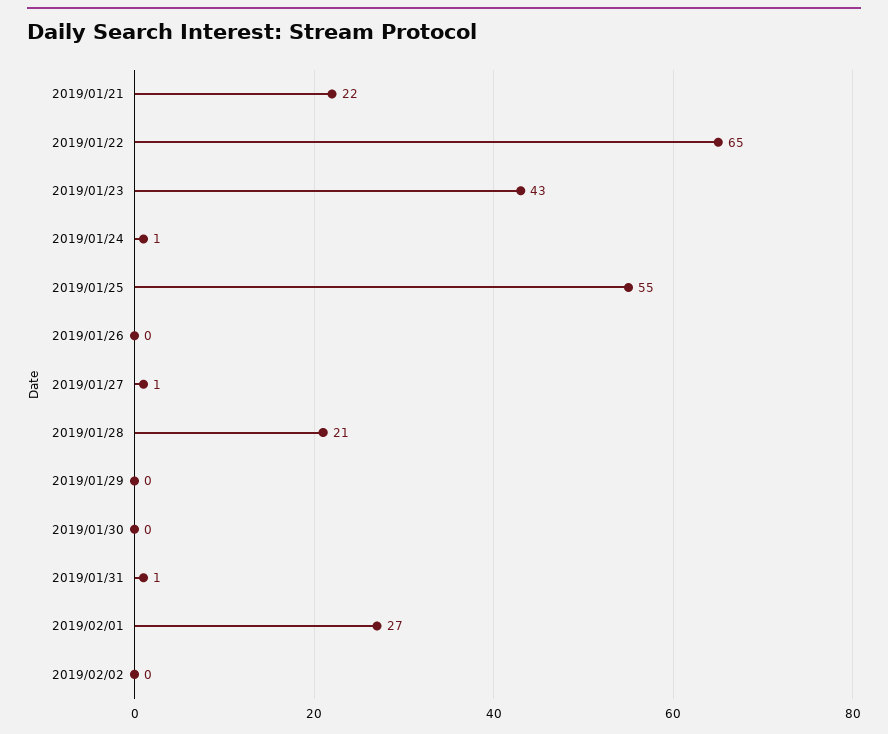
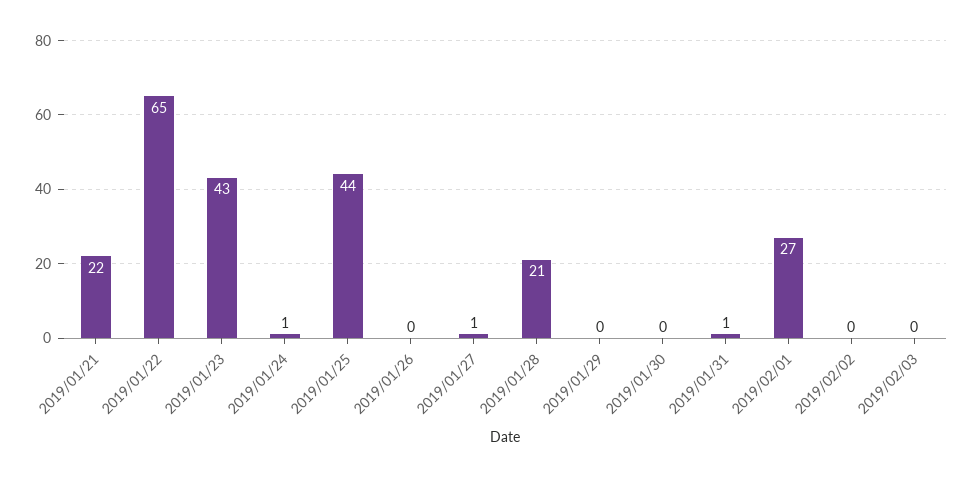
2019/01/25: 55 -> 44
2019/02/03: none -> 0

